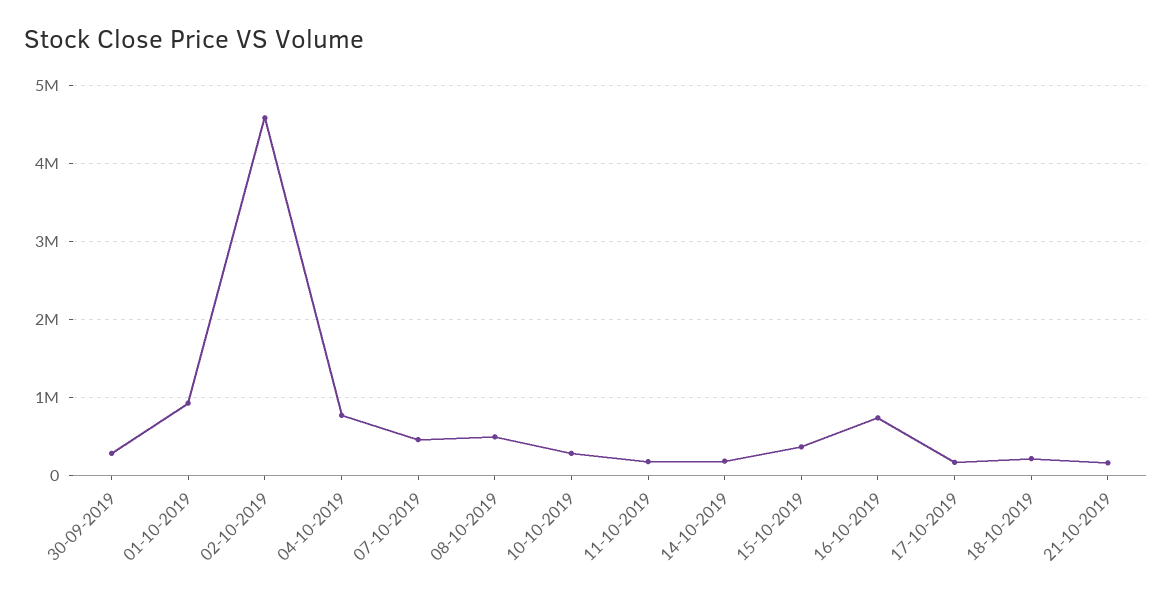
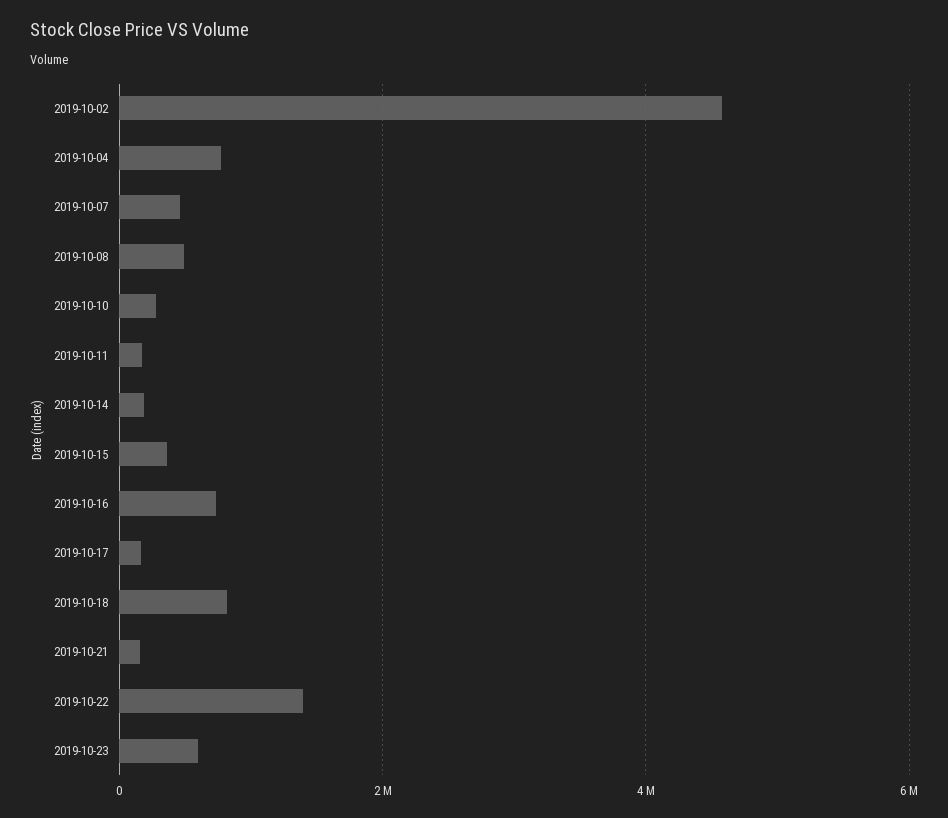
30-09-2019: 300000 -> none
01-10-2019: 900000 -> none
18-10-2019: 200000 -> 800000
2019-10-22: none -> 1400000
2019-10-23: none -> 600000

